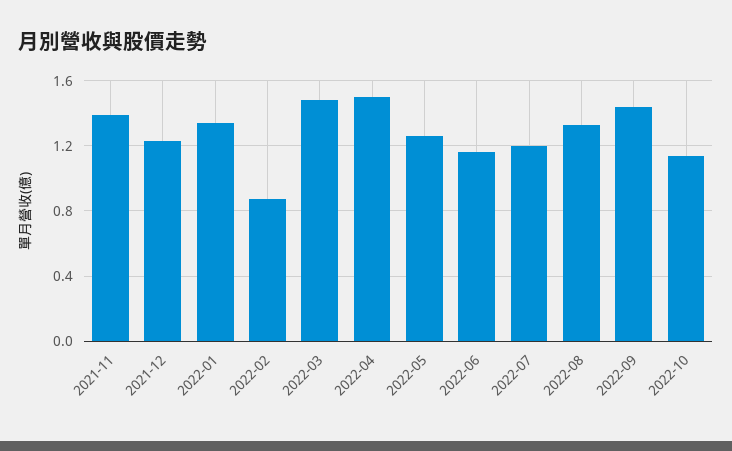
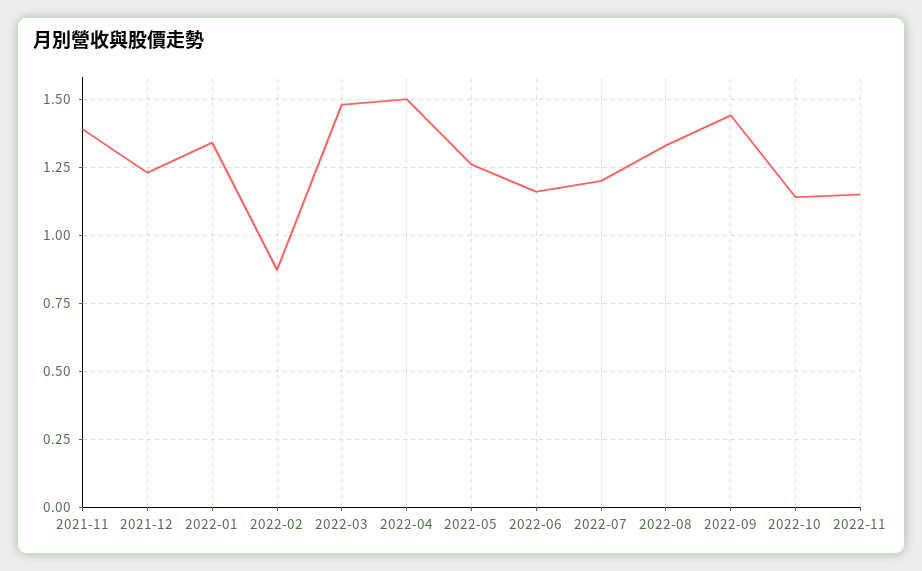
2022-11: none -> 1.15

